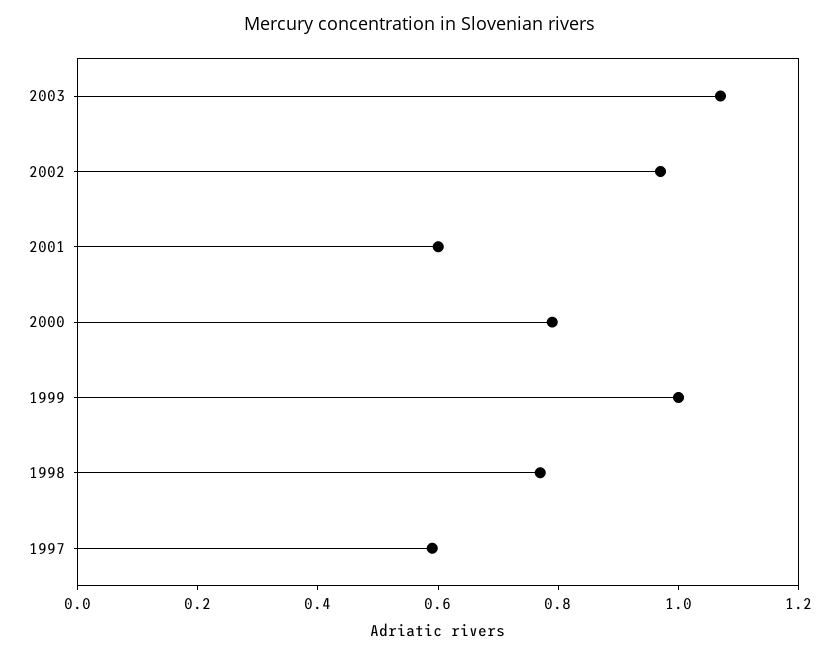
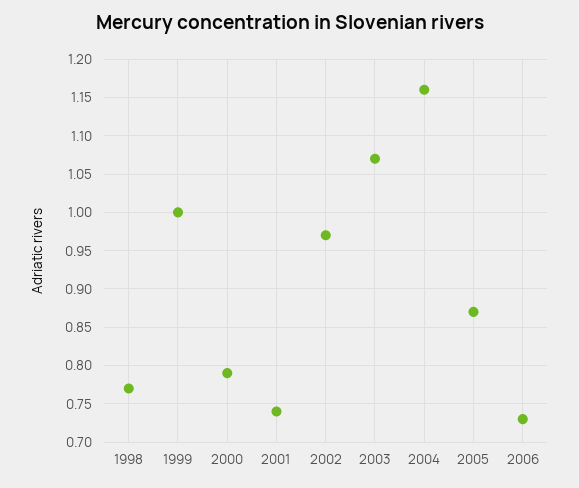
2001: 0.6 -> 0.74
1997: 0.6 -> none
2004: none -> 1.16
2005: none -> 0.87
2006: none -> 0.73

